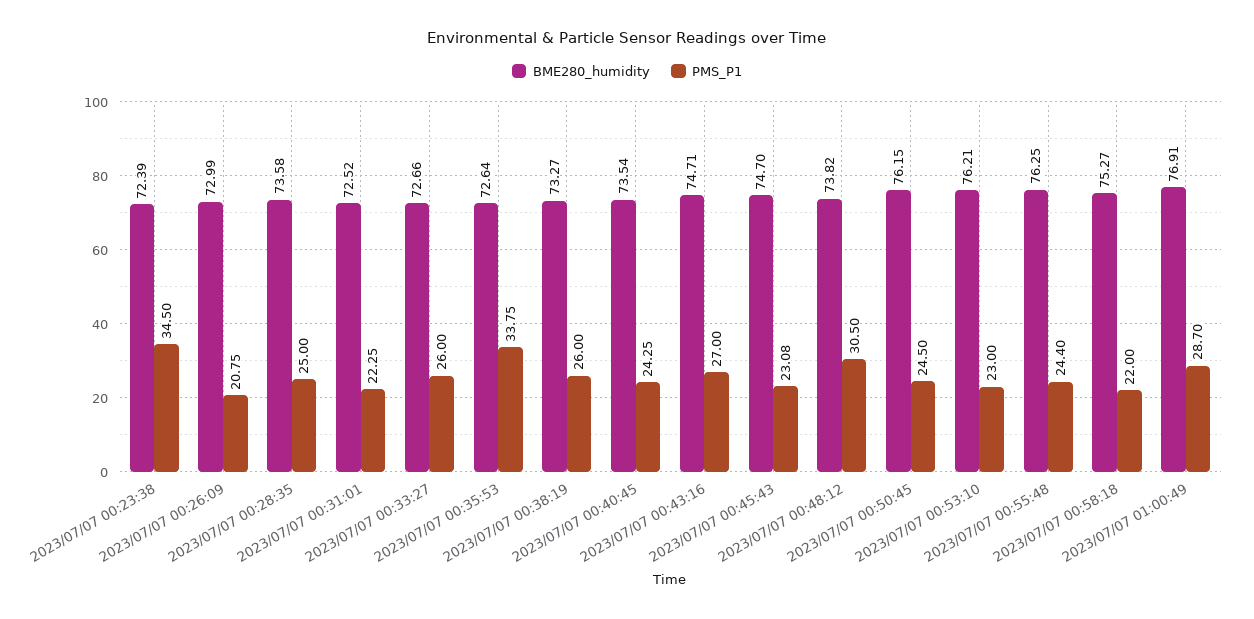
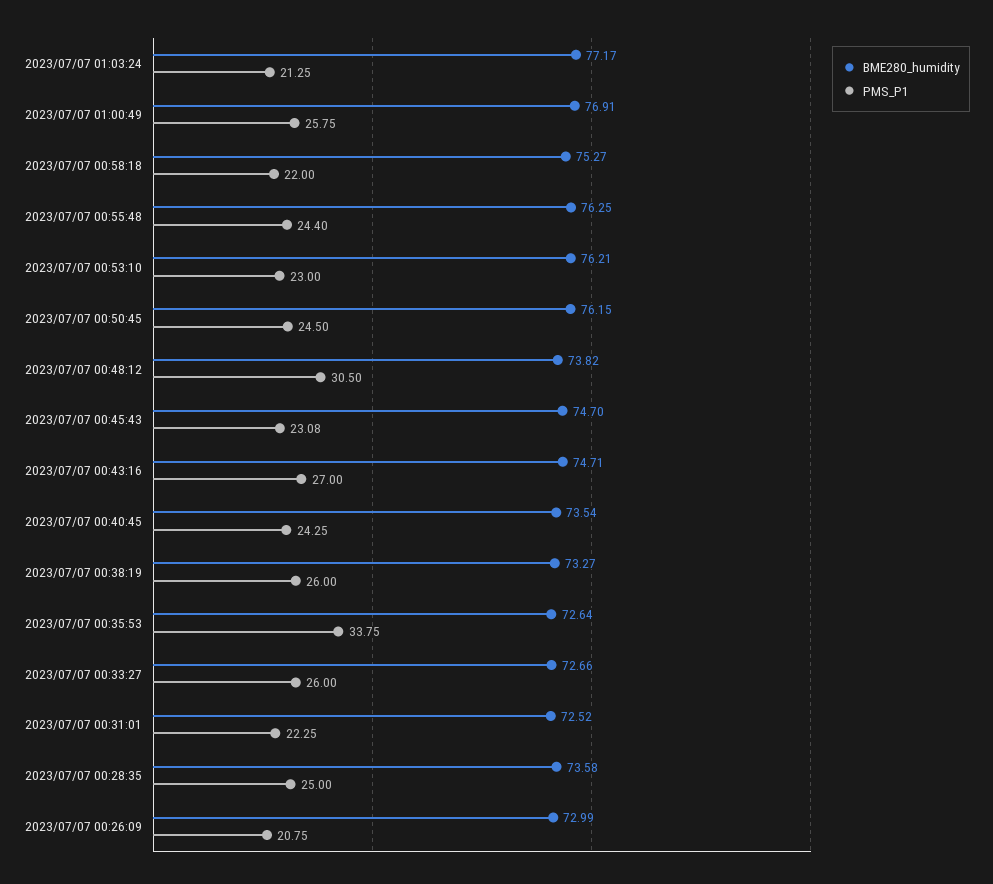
BME280_humidity, 2023/07/07 00:23:38: 72.39 -> none
PMS_P1, 2023/07/07 00:23:38: 34.5 -> none
PMS_P1, 2023/07/07 01:00:49: 28.7 -> 25.75
BME280_humidity, 2023/07/07 01:03:24: none -> 77.17
PMS_P1, 2023/07/07 01:03:24: none -> 21.25

